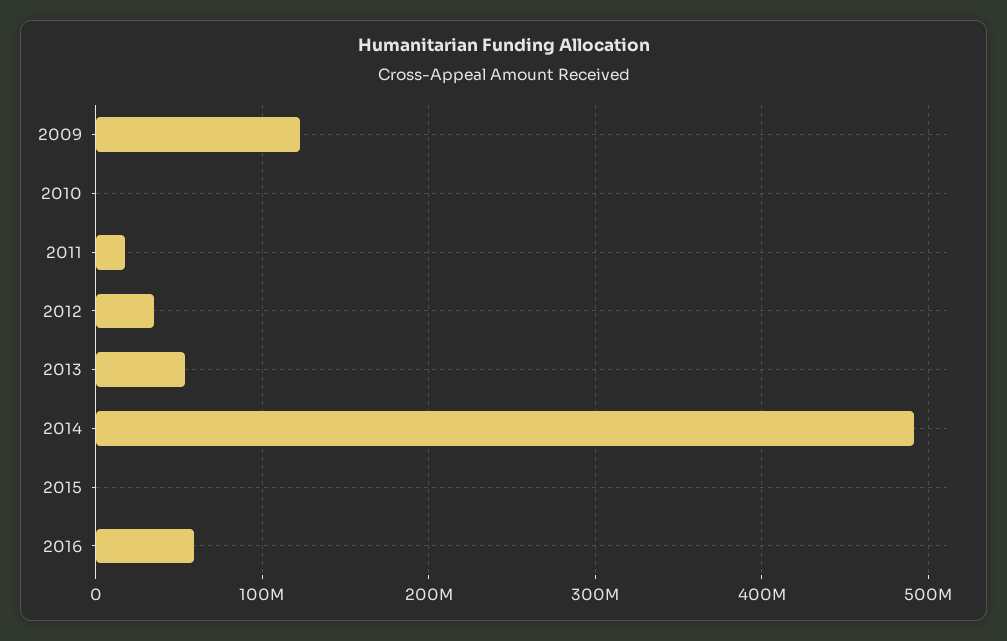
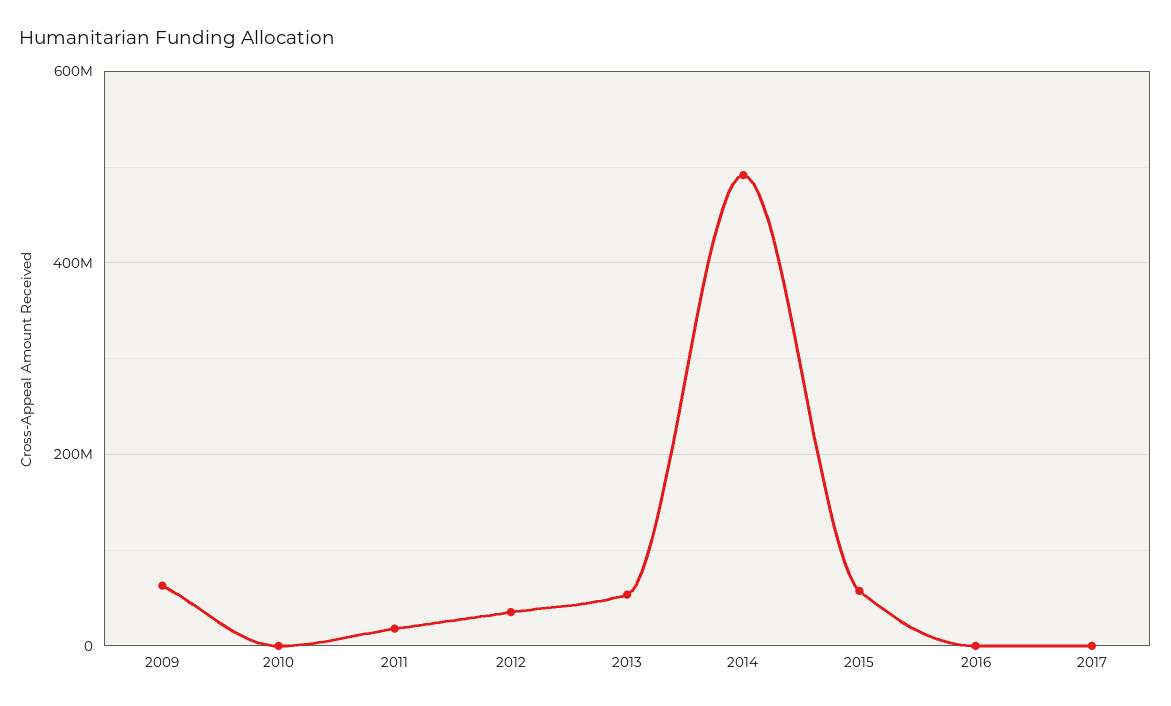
2009: 120000000 -> 60000000
2015: 0 -> 60000000
2016: 60000000 -> 0
2017: none -> 0

